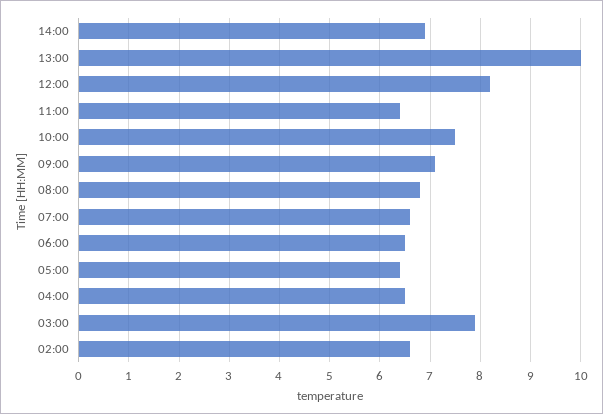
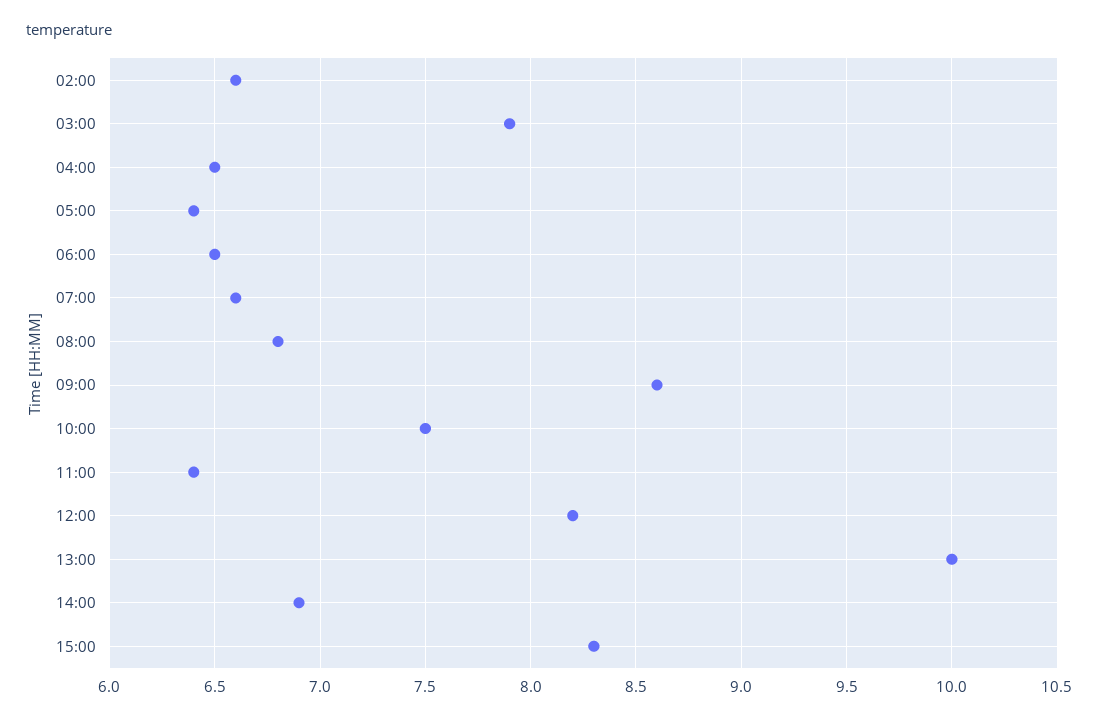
09:00: 7 -> 8.6
15:00: none -> 8.3

